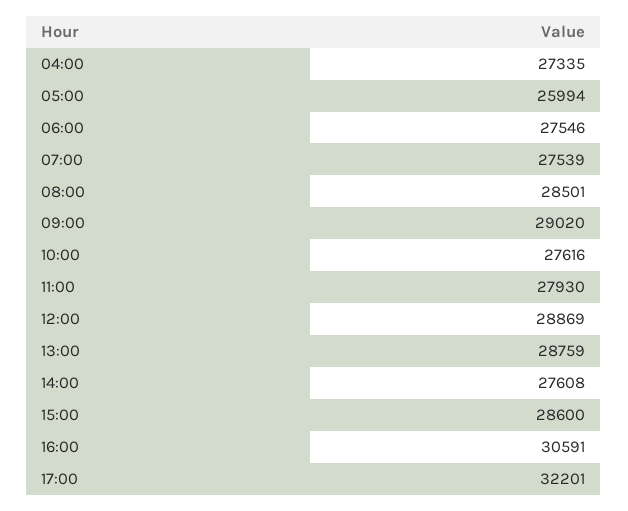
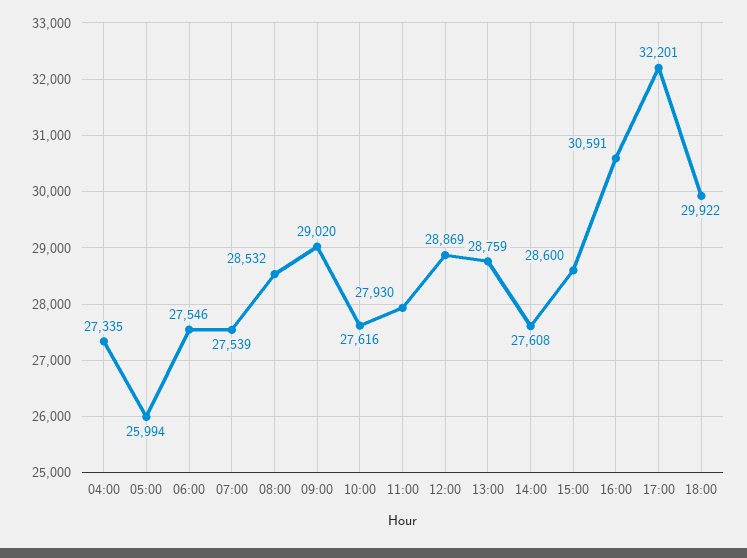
08:00: 28501 -> 28532
18:00: none -> 29922

